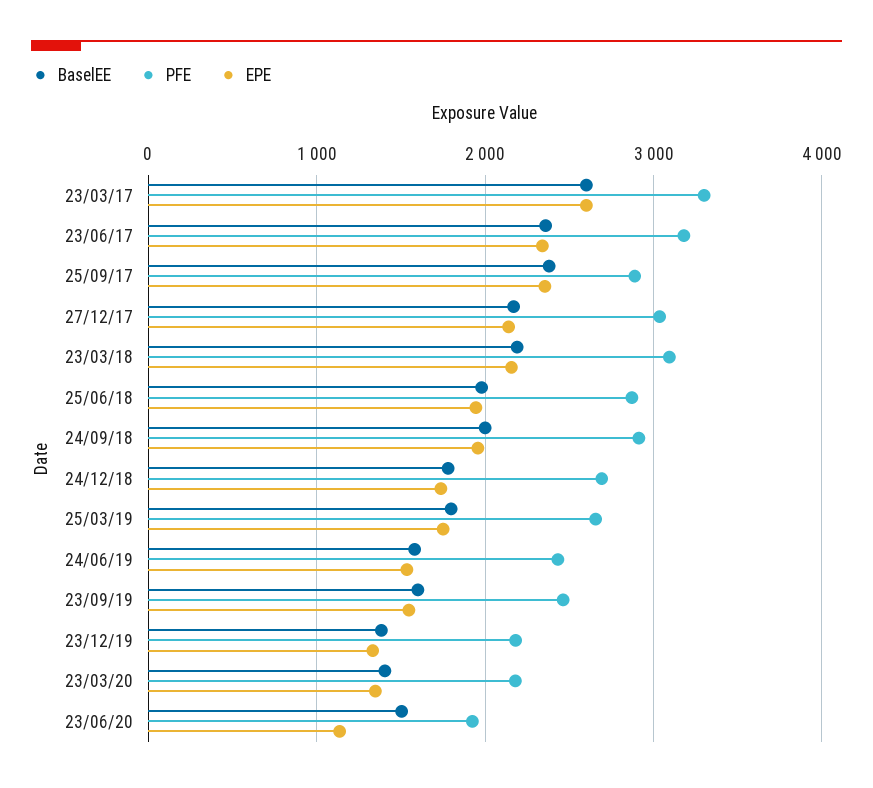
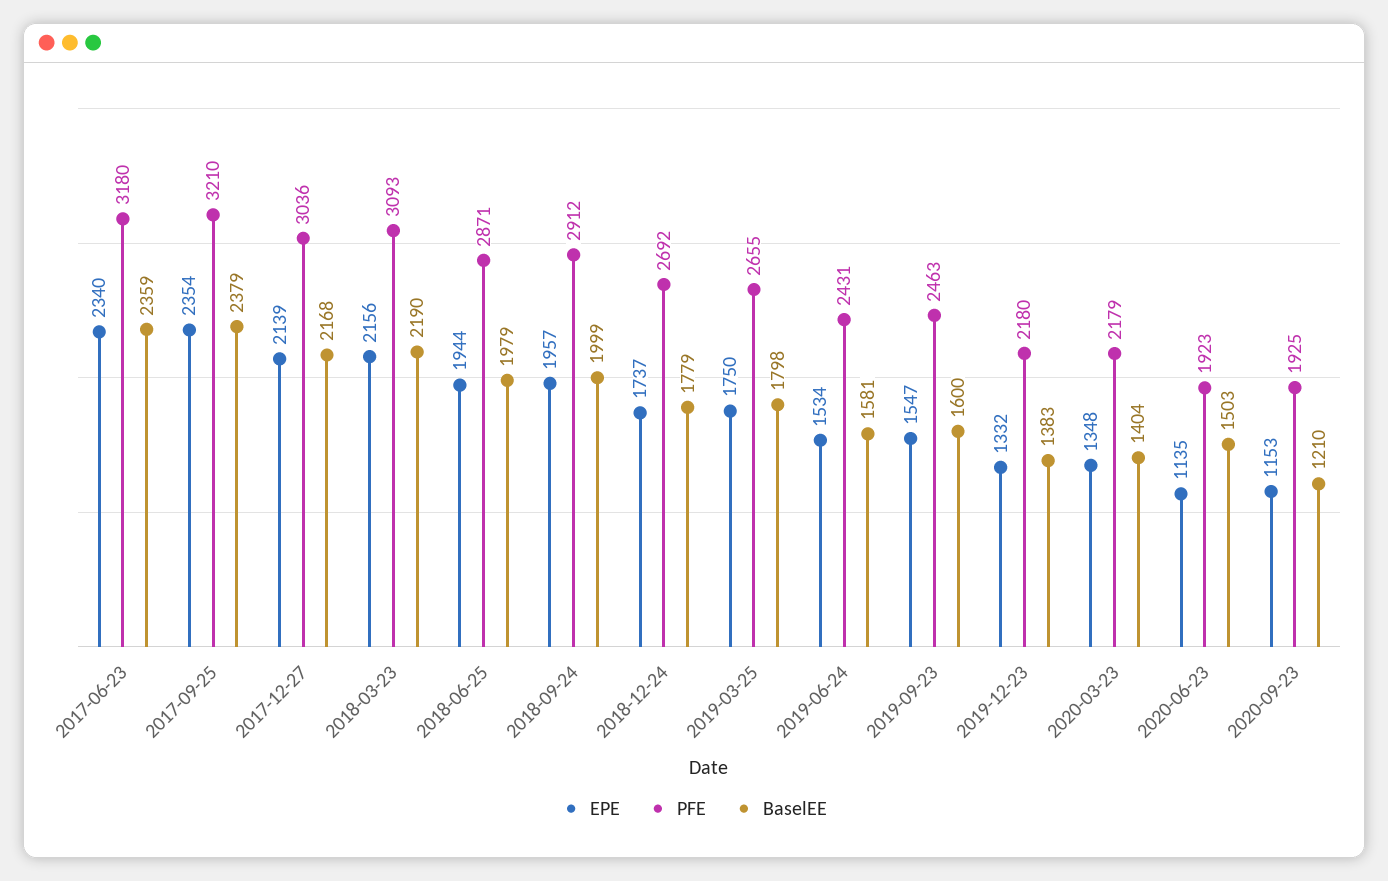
BaselEE, 23/03/17: 2600 -> none
PFE, 23/03/17: 3300 -> none
EPE, 23/03/17: 2600 -> none
PFE, 25/09/17: 2900 -> 3210
EPE, 2020-09-23: none -> 1153
PFE, 2020-09-23: none -> 1925
BaselEE, 2020-09-23: none -> 1210

